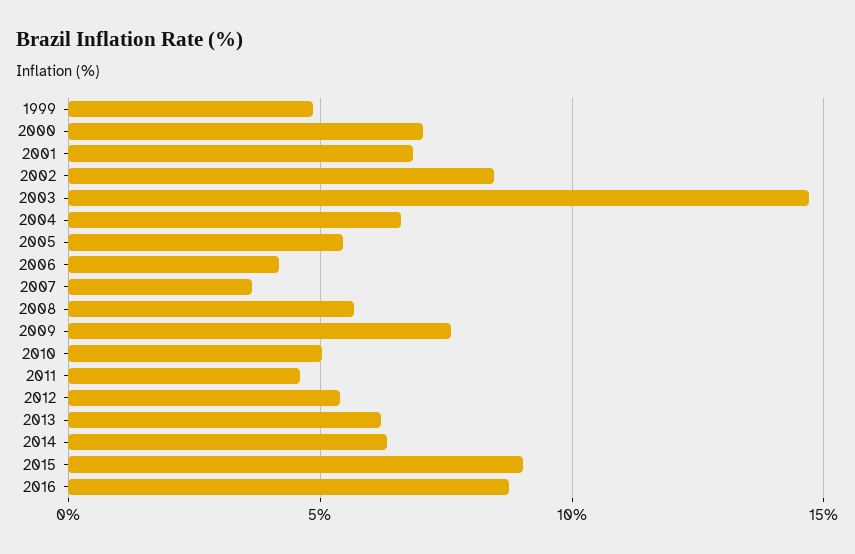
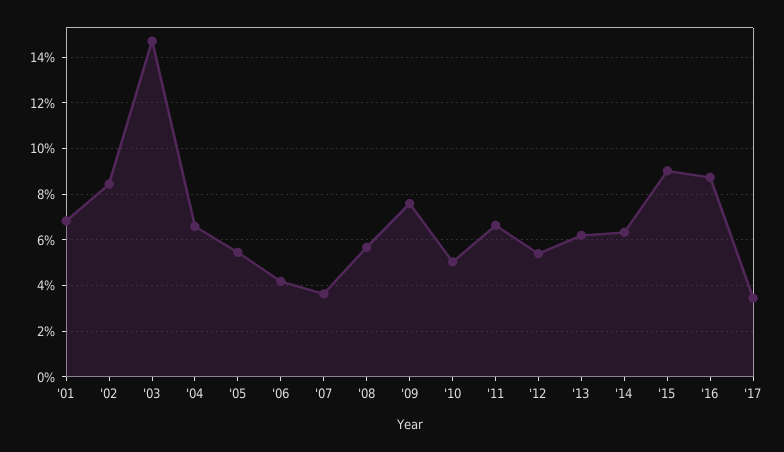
1999: 5 -> none
2000: 7 -> none
2011: 4.5 -> 6.5
'17: none -> 3.5

